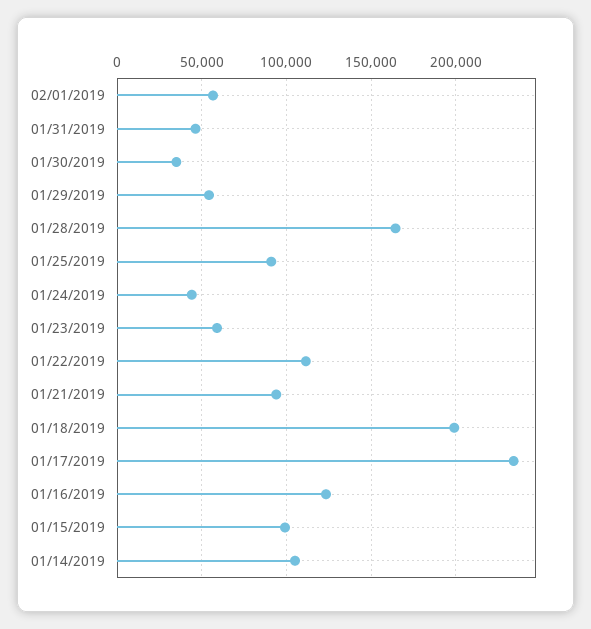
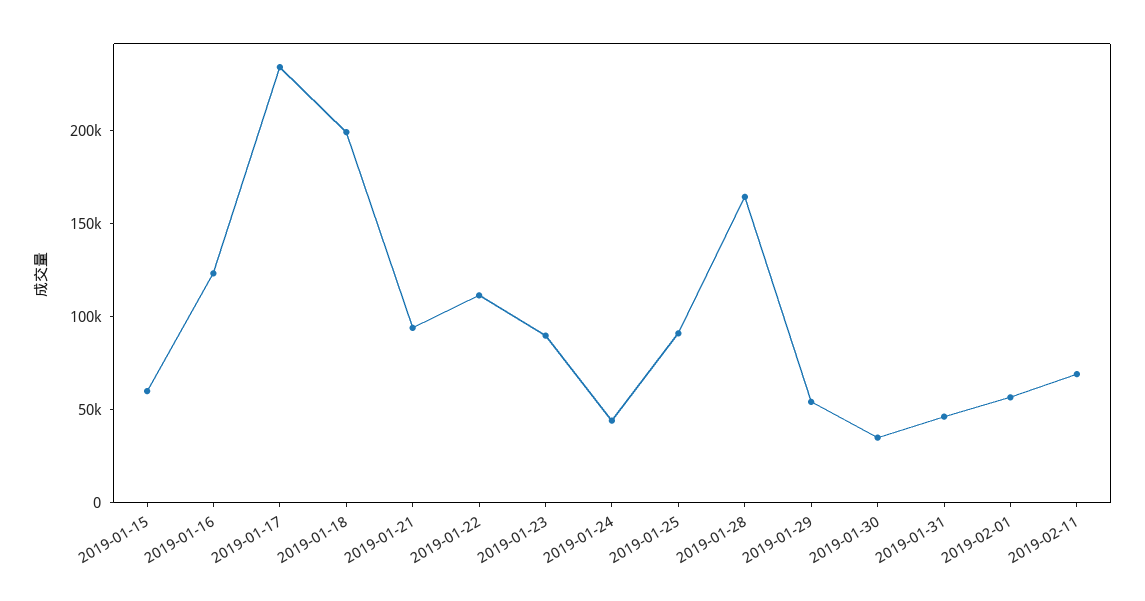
01/23/2019: 60000 -> 90000
01/15/2019: 100000 -> 60000
01/14/2019: 105000 -> none
2019-02-11: none -> 70000

